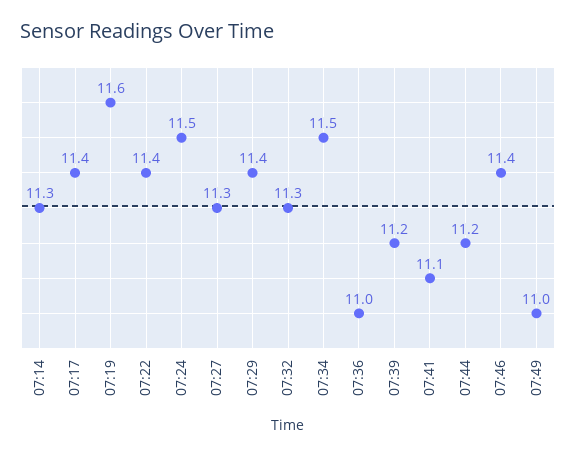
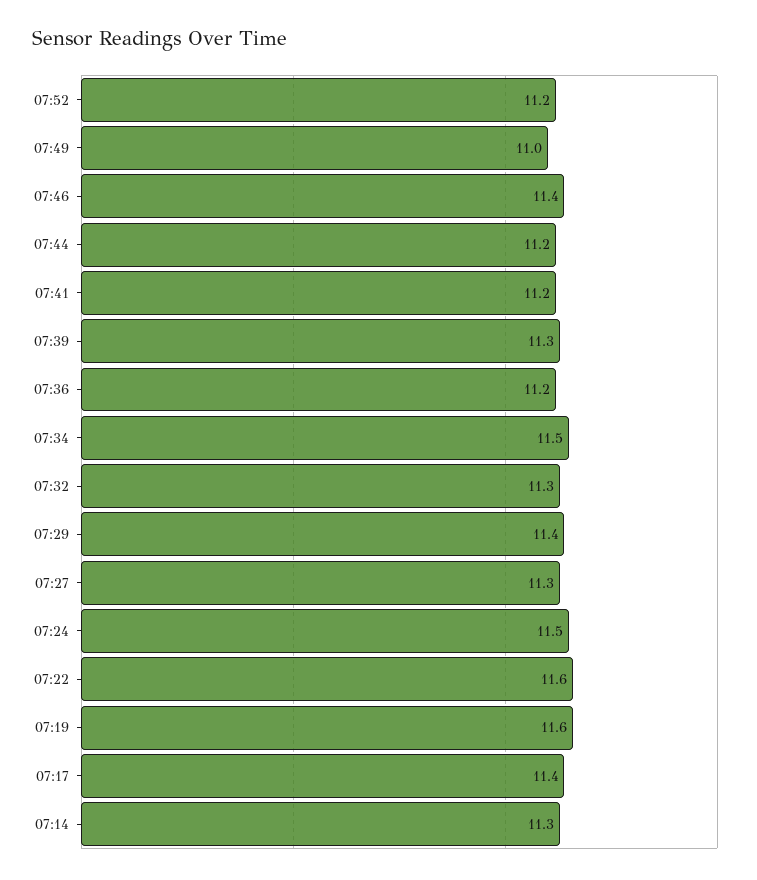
07:22: 11.4 -> 11.6
07:36: 11 -> 11.2
07:39: 11.2 -> 11.3
07:41: 11.1 -> 11.2
07:52: none -> 11.2

